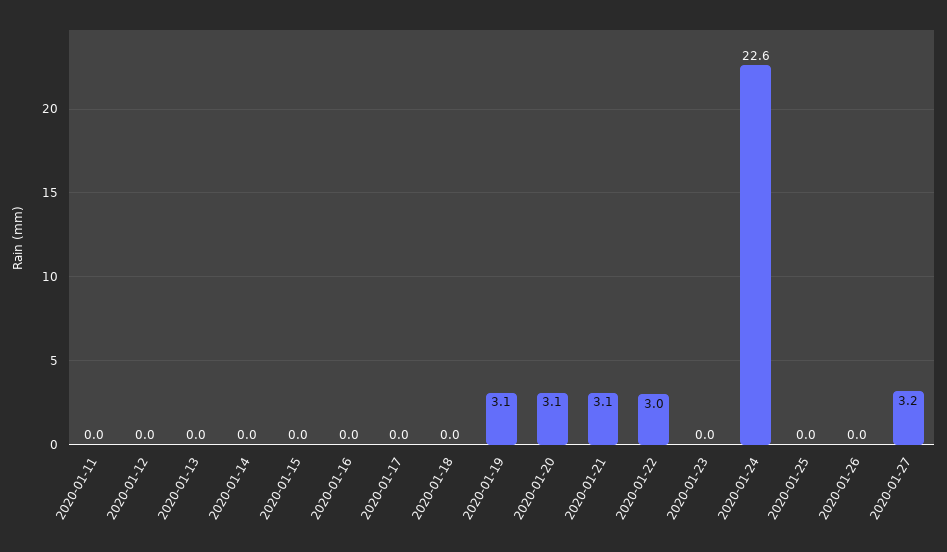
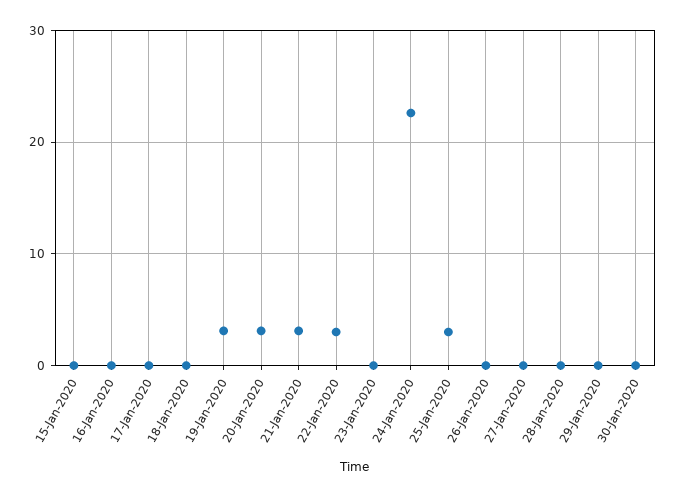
2020-01-11: 0 -> none
2020-01-12: 0 -> none
2020-01-13: 0 -> none
2020-01-14: 0 -> none
2020-01-25: 0 -> 3
2020-01-27: 3.2 -> 0
28-Jan-2020: none -> 0
29-Jan-2020: none -> 0
30-Jan-2020: none -> 0

